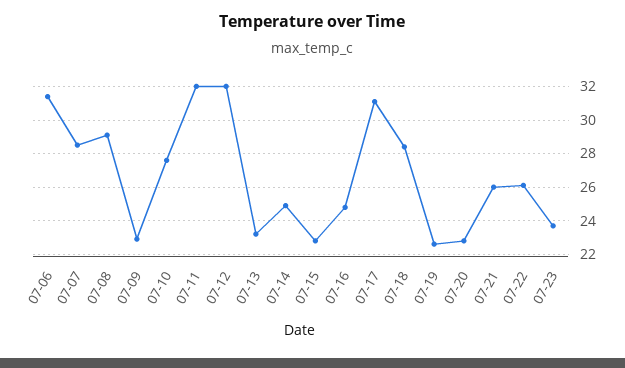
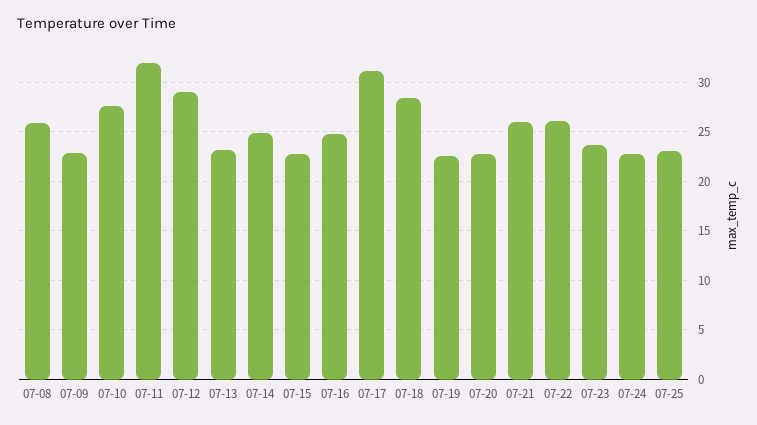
07-06: 31.5 -> none
07-07: 28.5 -> none
07-08: 29 -> 26
07-12: 32 -> 29
07-24: none -> 23
07-25: none -> 23

